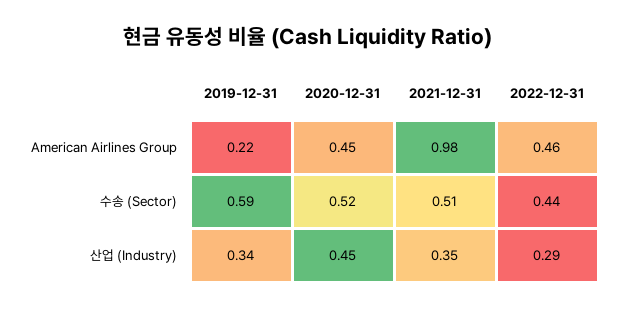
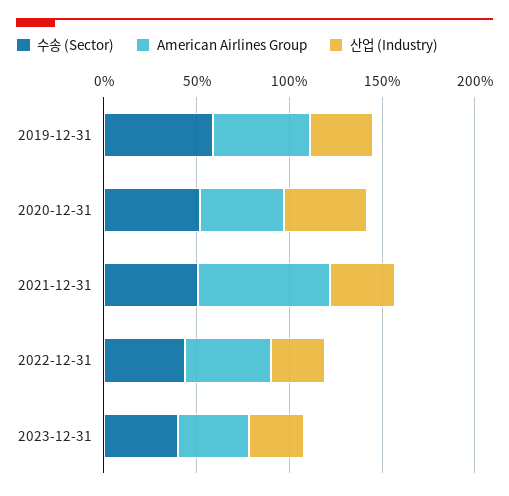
American Airlines Group, 2019-12-31: 0.22 -> 0.5
American Airlines Group, 2021-12-31: 0.98 -> 0.7
수송 (Sector), 2023-12-31: none -> 0.4
American Airlines Group, 2023-12-31: none -> 0.4
산업 (Industry), 2023-12-31: none -> 0.3

